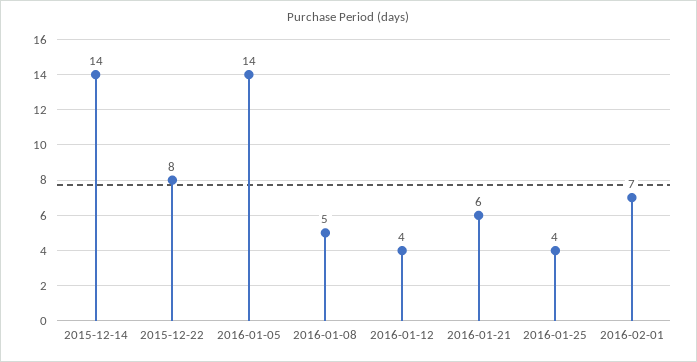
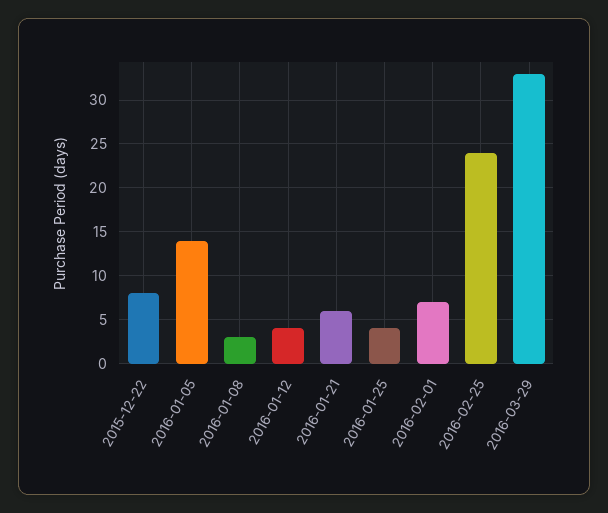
2015-12-14: 14 -> none
2016-01-08: 5 -> 3
2016-02-25: none -> 24
2016-03-29: none -> 33

